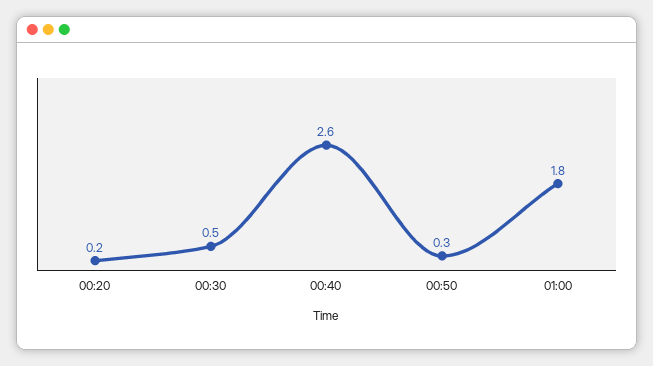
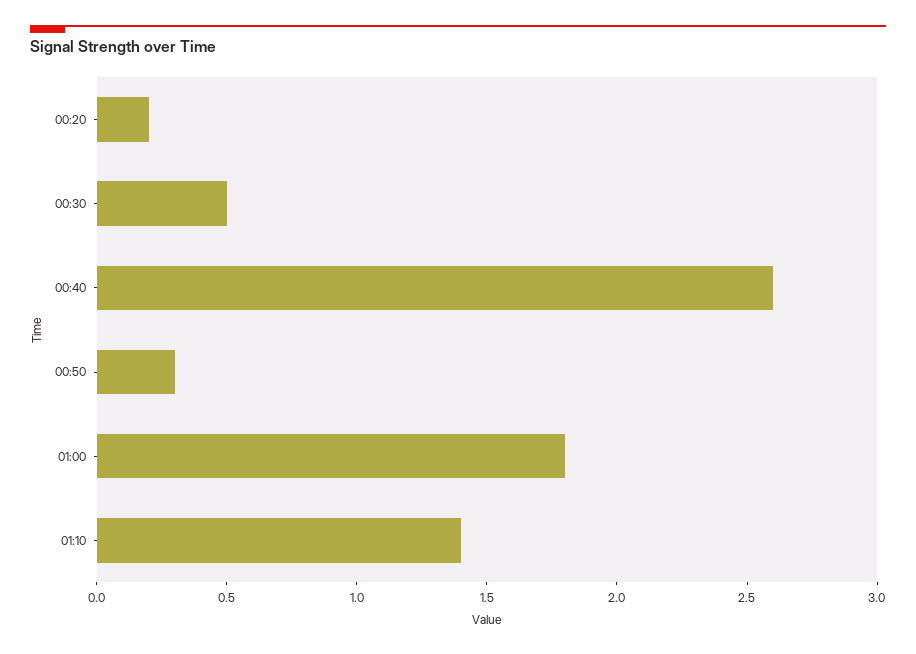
01:10: none -> 1.4

